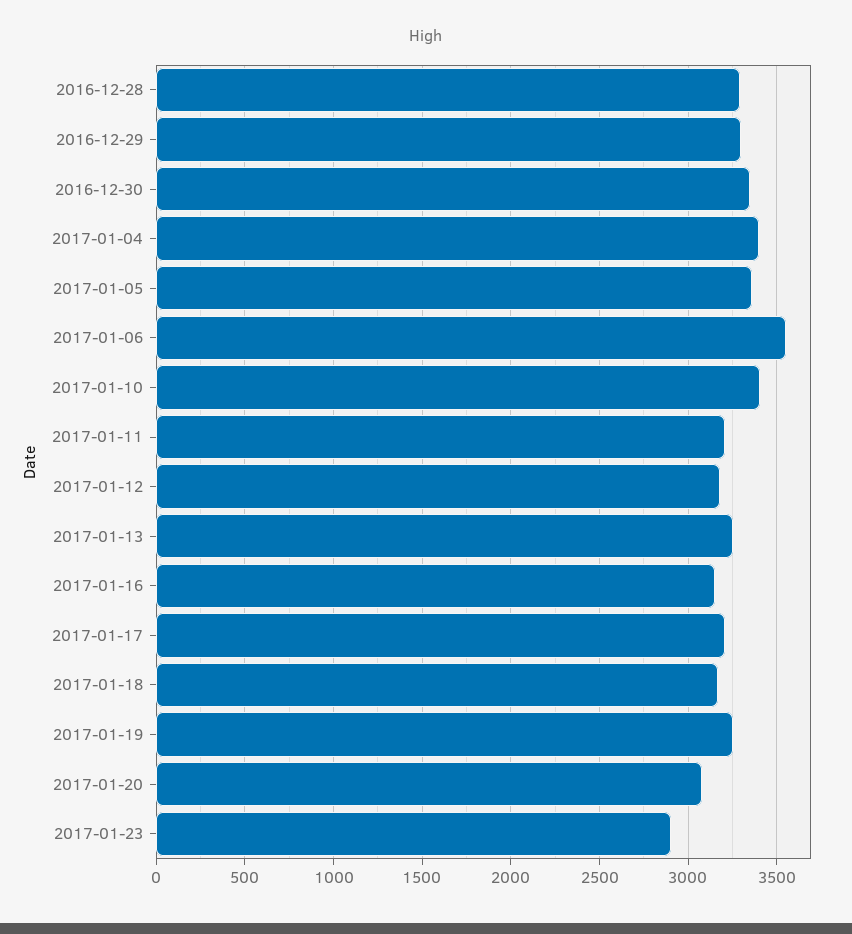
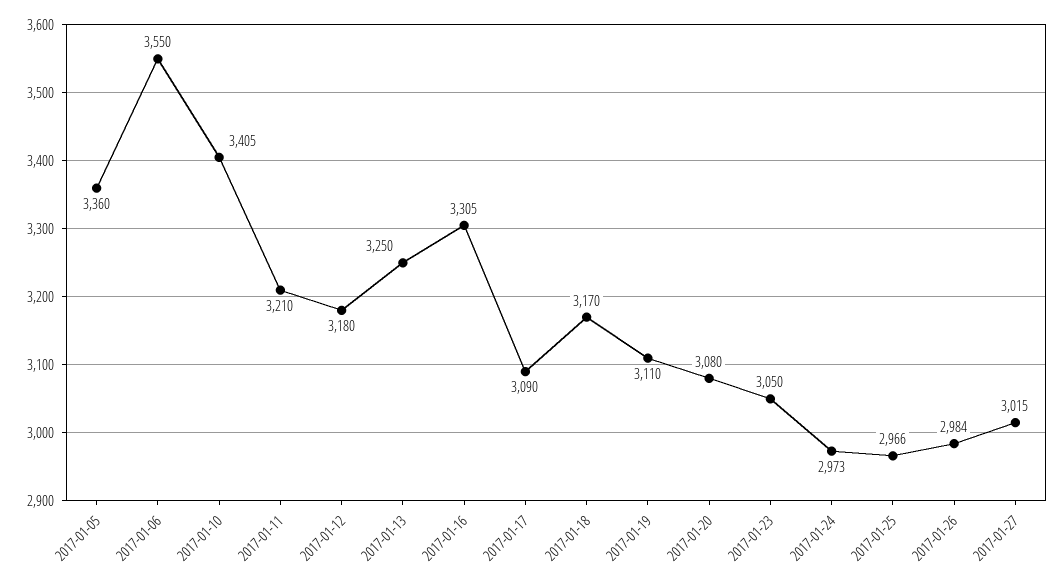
2016-12-28: 3300 -> none
2016-12-29: 3300 -> none
2016-12-30: 3350 -> none
2017-01-04: 3400 -> none
2017-01-16: 3150 -> 3305
2017-01-17: 3200 -> 3090
2017-01-19: 3250 -> 3110
2017-01-23: 2900 -> 3050
2017-01-24: none -> 2973
2017-01-25: none -> 2966
2017-01-26: none -> 2984
2017-01-27: none -> 3015

